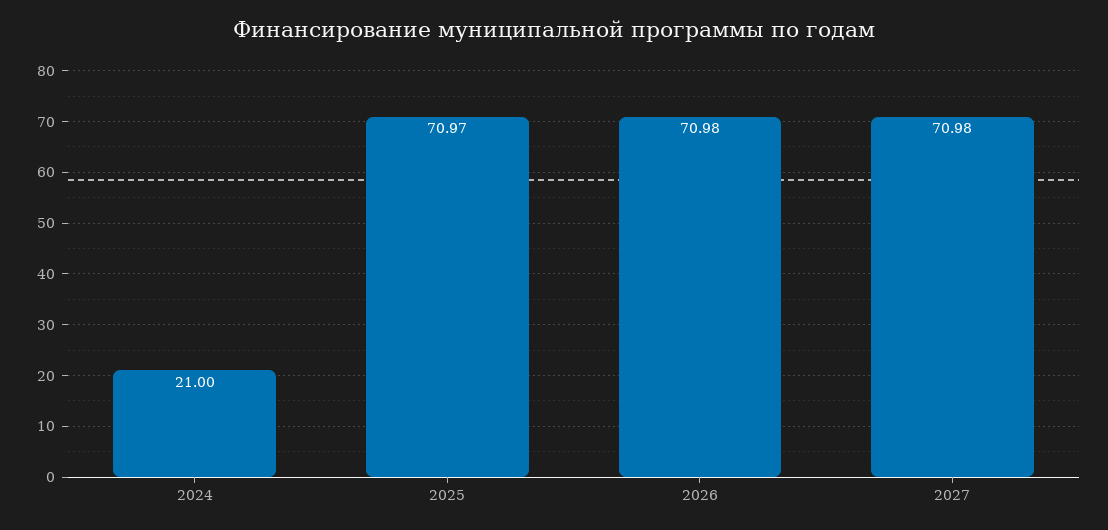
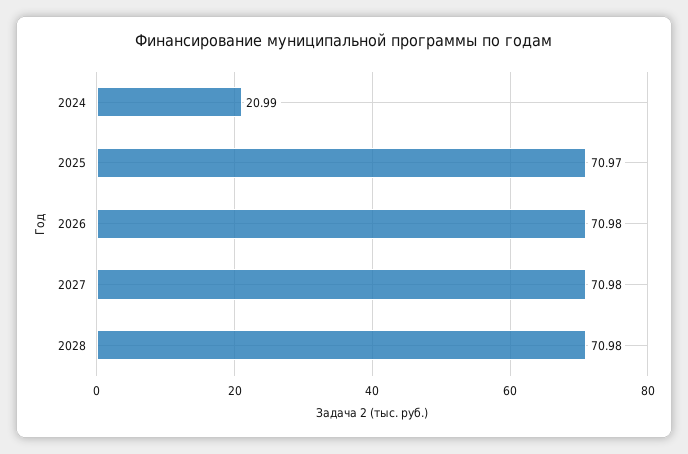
2024: 21 -> 20.99
2028: none -> 70.98

